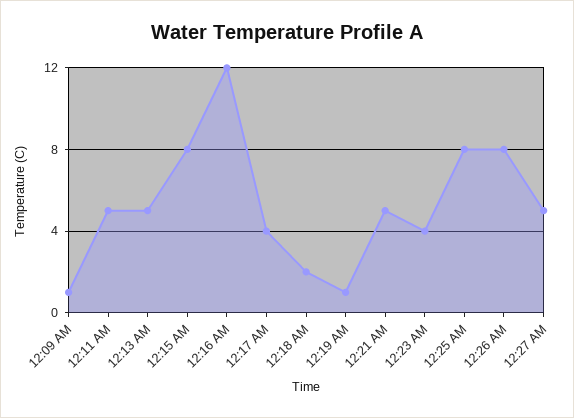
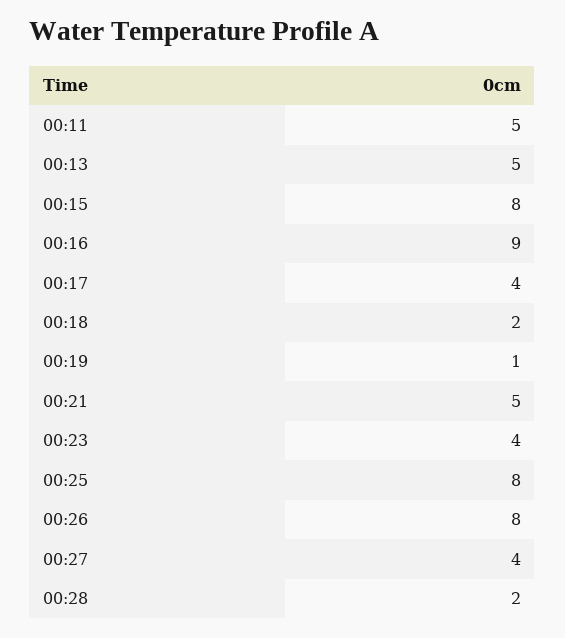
12:09 AM: 1 -> none
12:16 AM: 12 -> 9
12:27 AM: 5 -> 4
00:28: none -> 2

